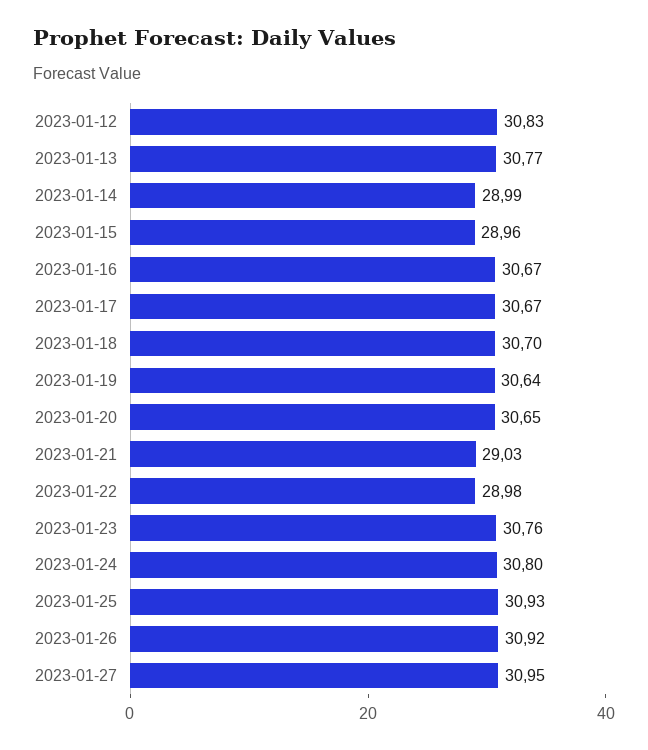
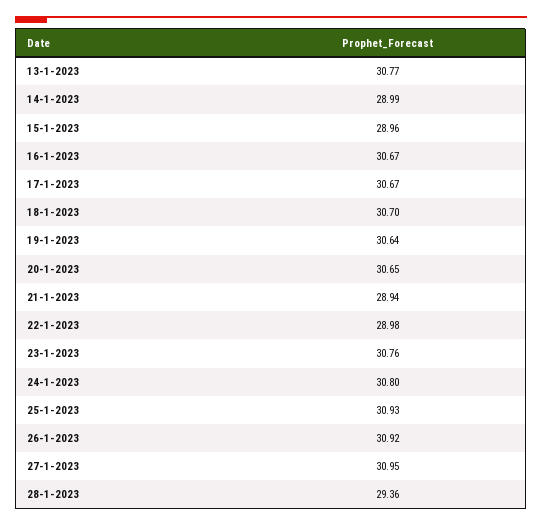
2023-01-12: 30.83 -> none
2023-01-21: 29.03 -> 28.94
28-1-2023: none -> 29.36

